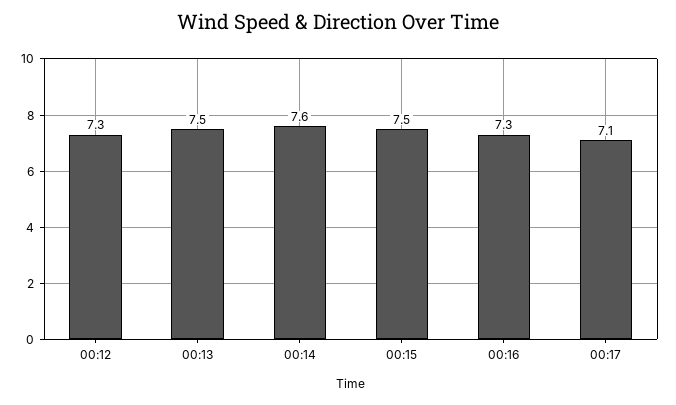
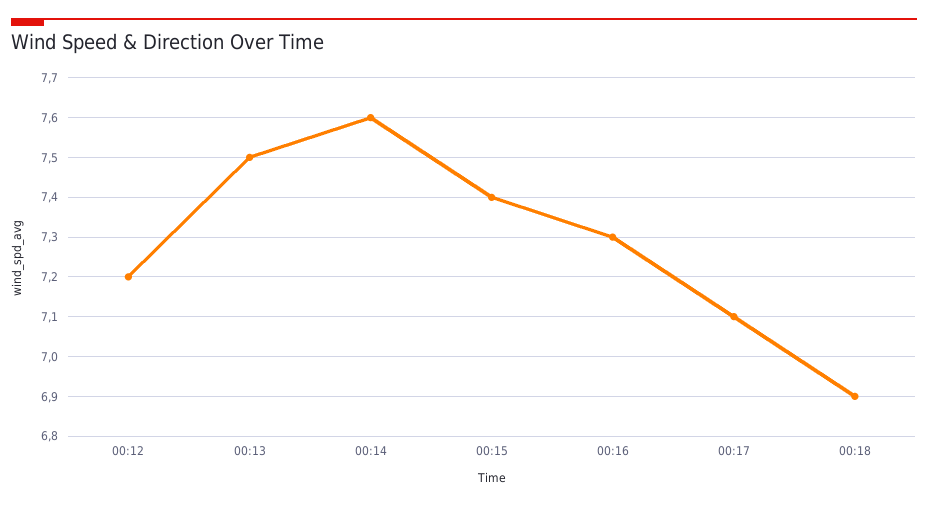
00:12: 7.3 -> 7.2
00:15: 7.5 -> 7.4
00:18: none -> 6.9

